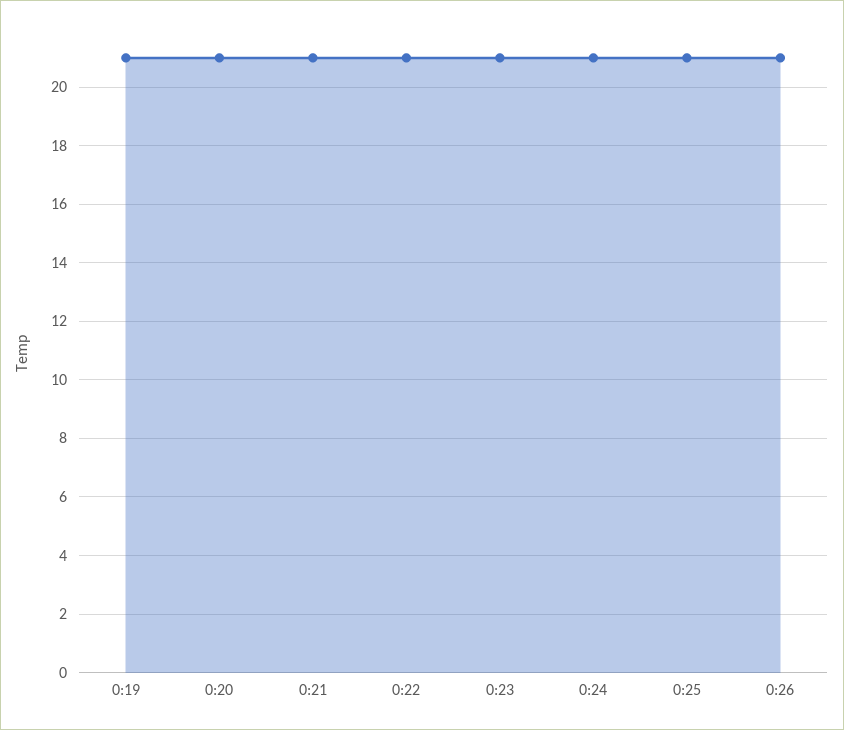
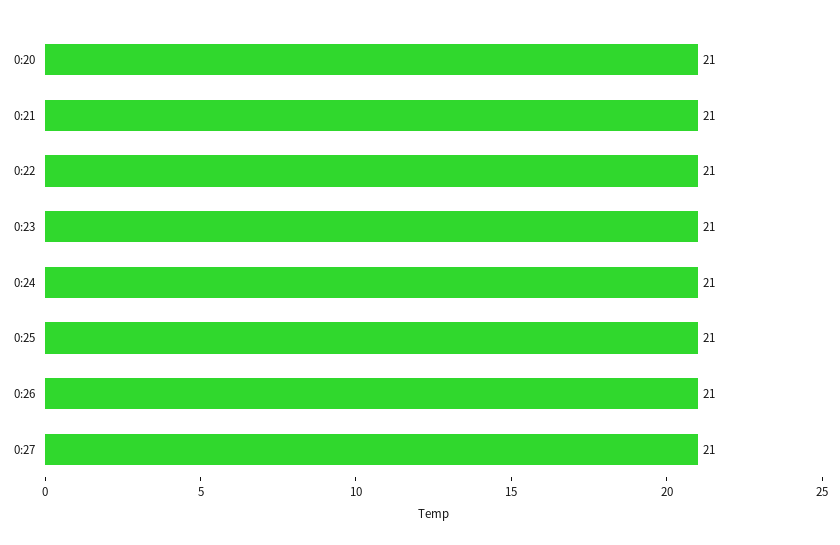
0:19: 21 -> none
0:27: none -> 21

